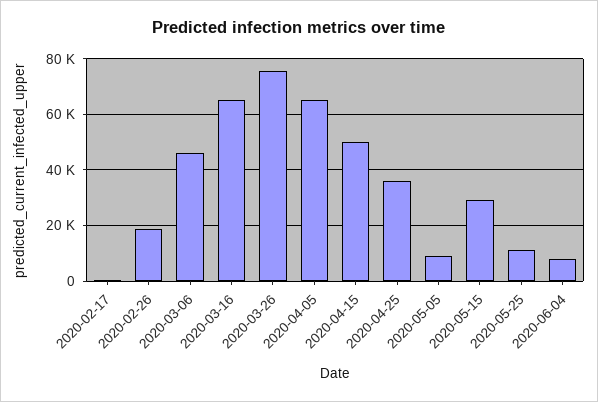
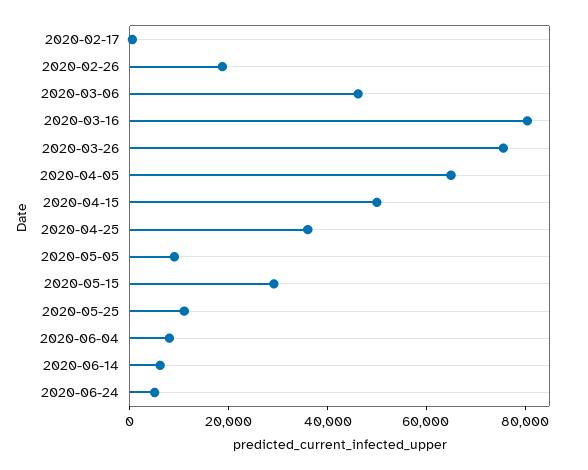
2020-03-16: 65000 -> 80000
2020-06-14: none -> 5000
2020-06-24: none -> 5000

